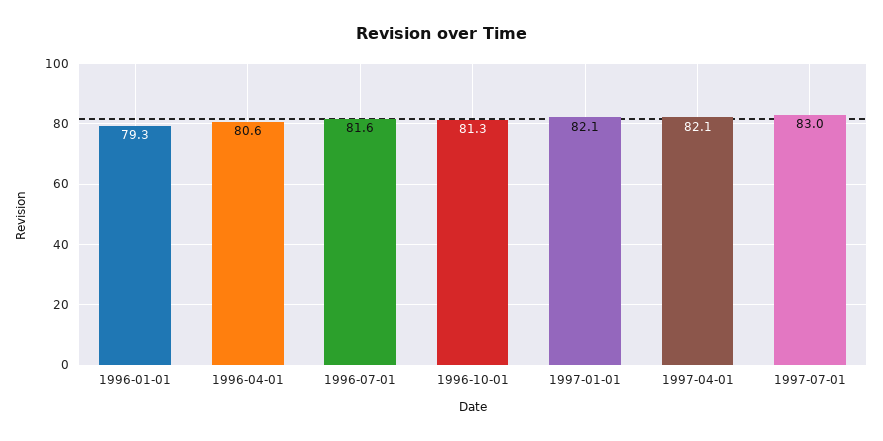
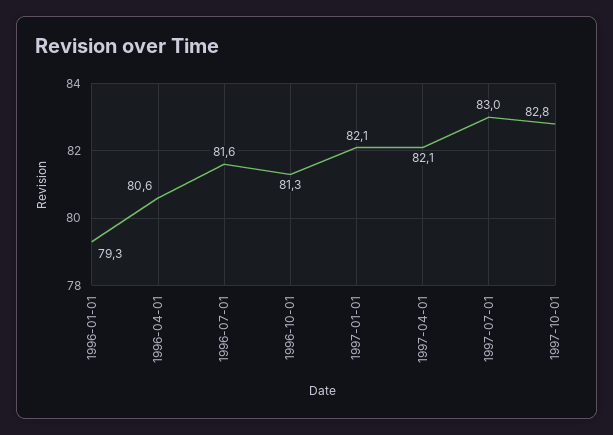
1997-10-01: none -> 82.8

